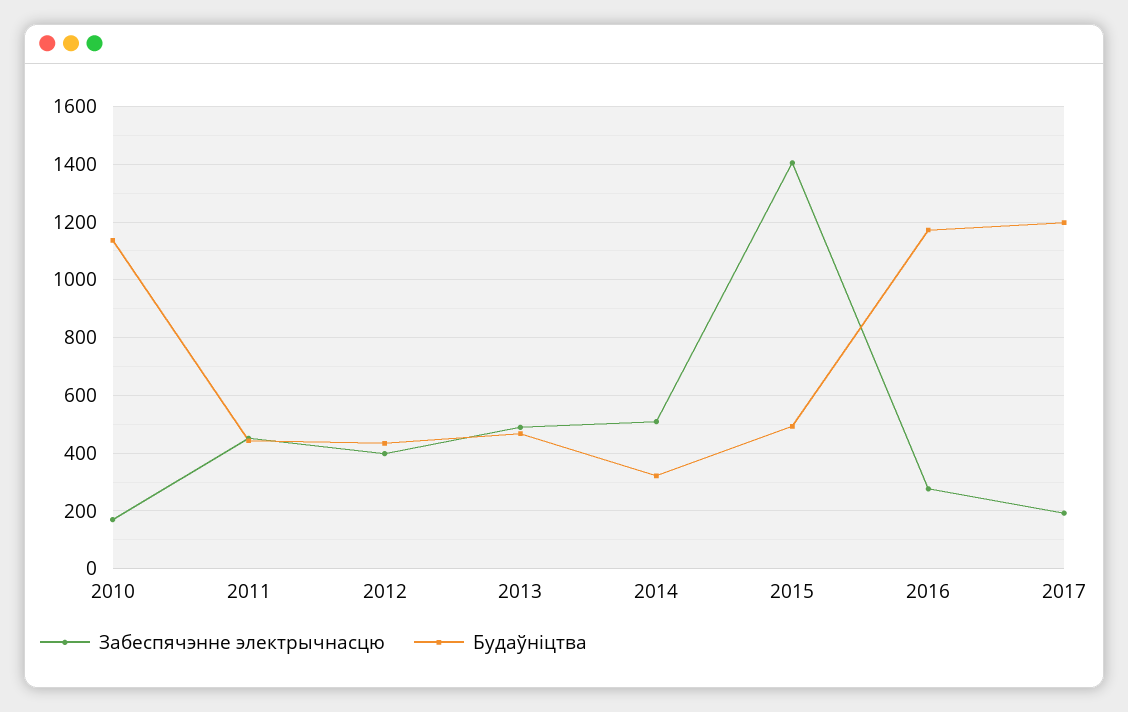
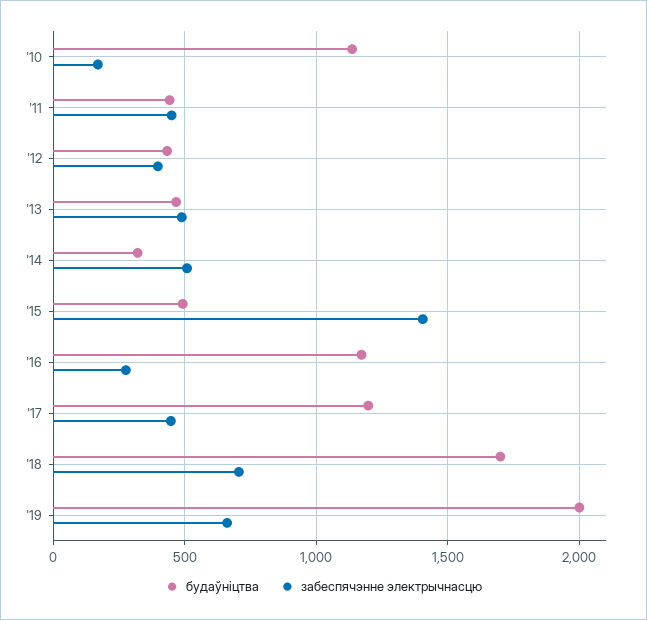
Забеспячэнне электрычнасцю, 2017: 200 -> 450
Будаўніцтва, '18: none -> 1700
Забеспячэнне электрычнасцю, '18: none -> 700
Будаўніцтва, '19: none -> 2000
Забеспячэнне электрычнасцю, '19: none -> 650

